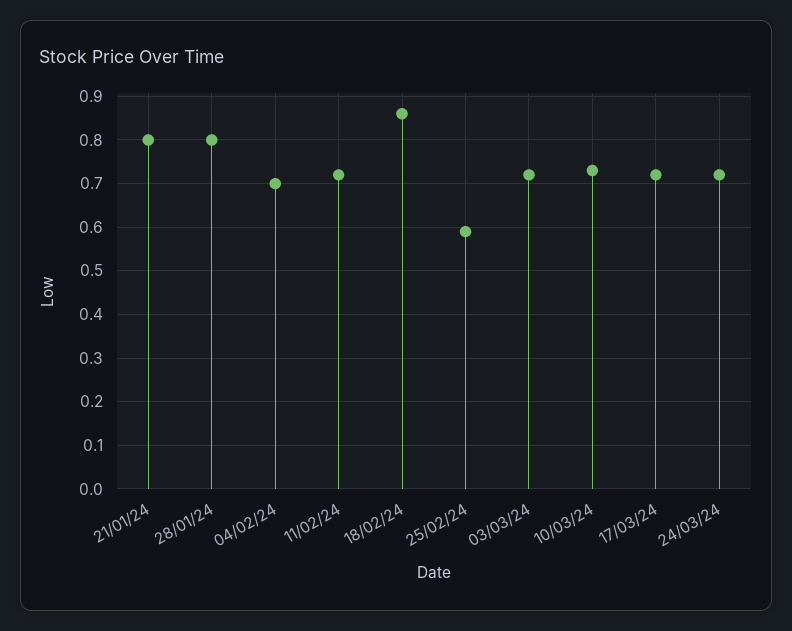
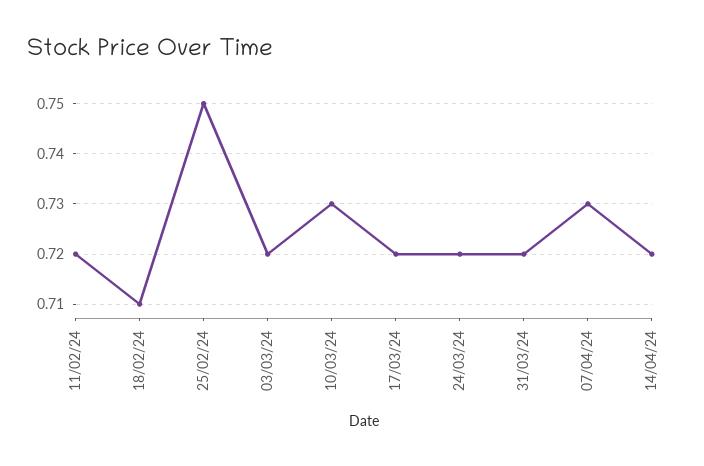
21/01/24: 0.8 -> none
28/01/24: 0.8 -> none
04/02/24: 0.7 -> none
18/02/24: 0.85 -> 0.71
25/02/24: 0.6 -> 0.75
31/03/24: none -> 0.72
07/04/24: none -> 0.73
14/04/24: none -> 0.72

